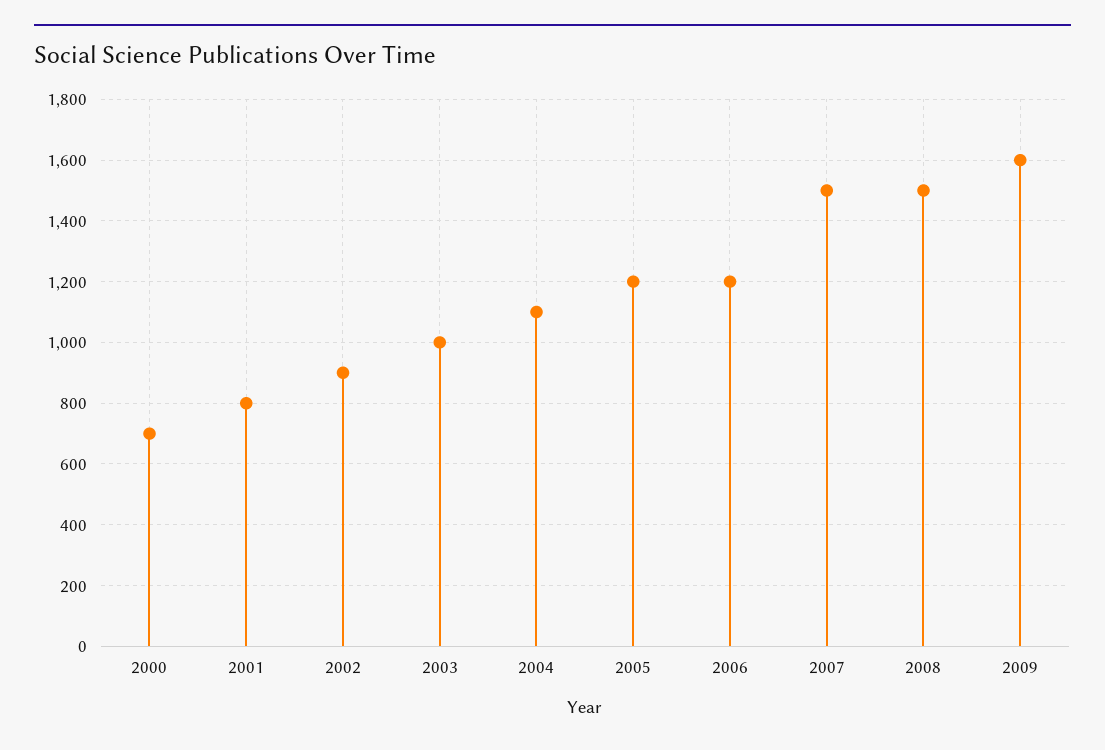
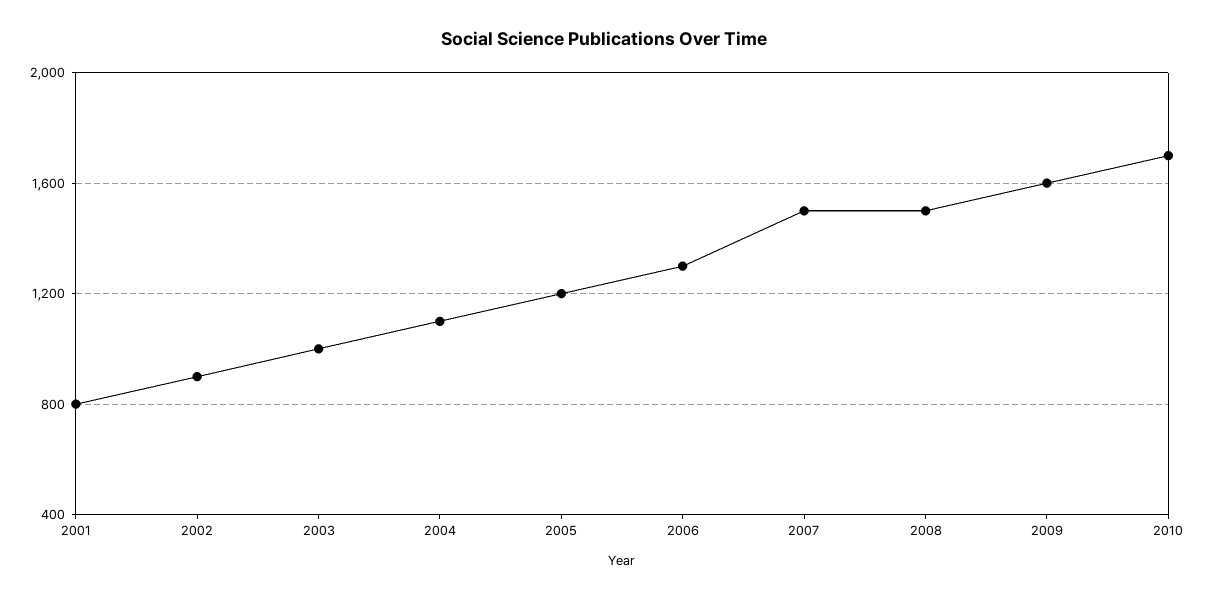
2000: 700 -> none
2006: 1200 -> 1300
2010: none -> 1700

